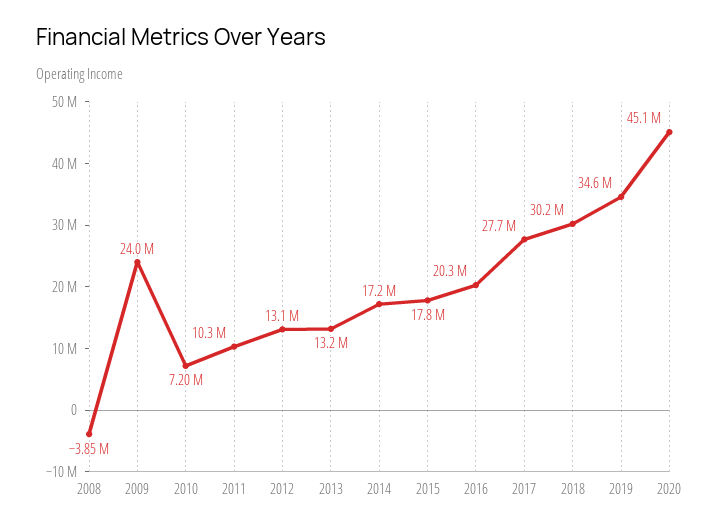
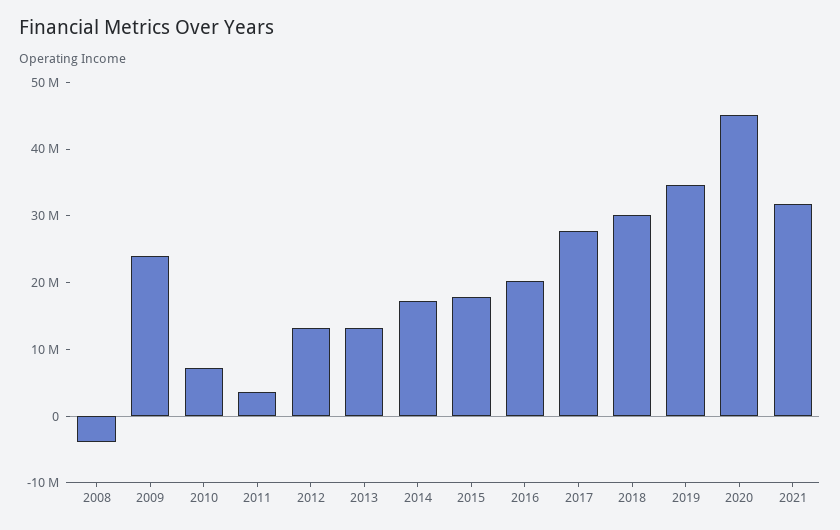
2011: 10300000 -> 4000000
2021: none -> 32000000

